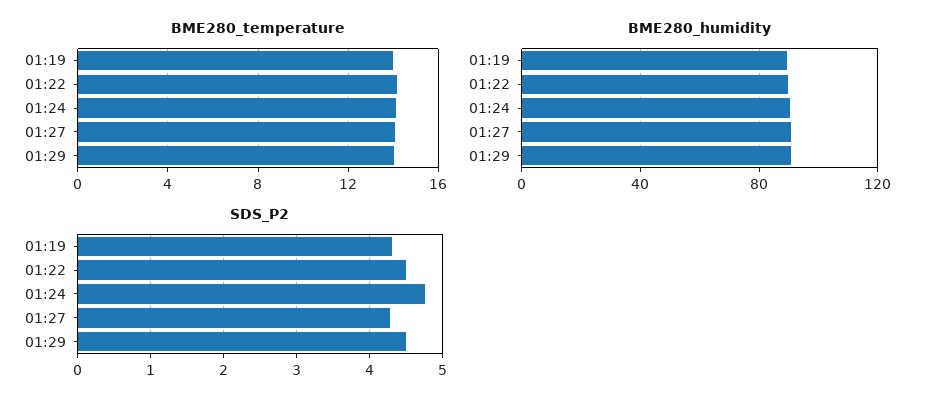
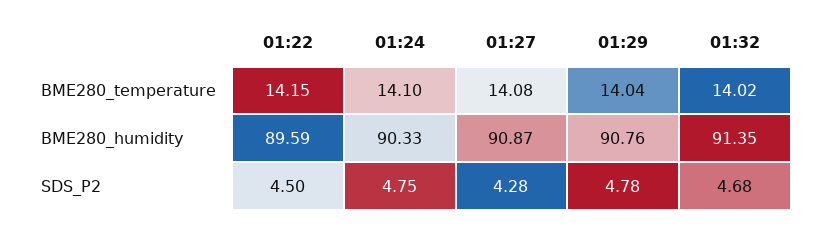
BME280_temperature, 01:19: 14 -> none
BME280_humidity, 01:19: 90 -> none
SDS_P2, 01:19: 4.3 -> none
SDS_P2, 01:29: 4.5 -> 4.78
BME280_temperature, 01:32: none -> 14.02
BME280_humidity, 01:32: none -> 91.35
SDS_P2, 01:32: none -> 4.68

